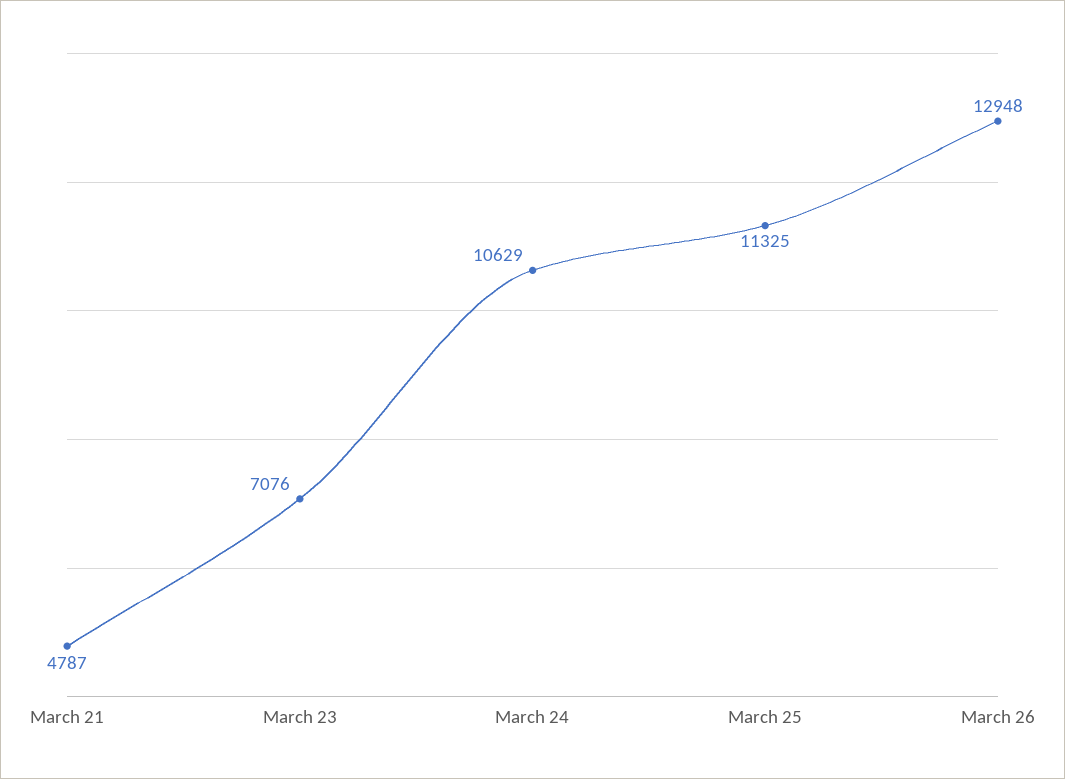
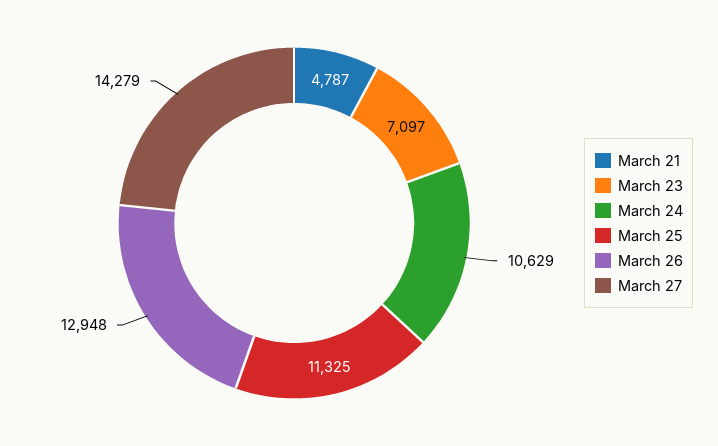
March 23: 7076 -> 7097
March 27: none -> 14279

